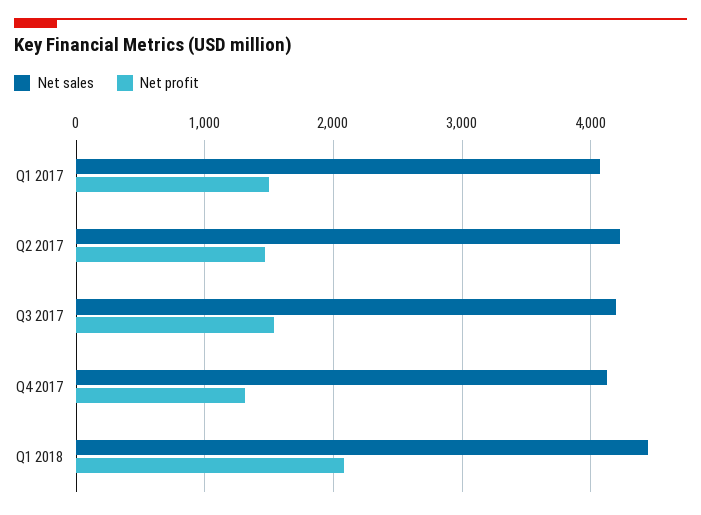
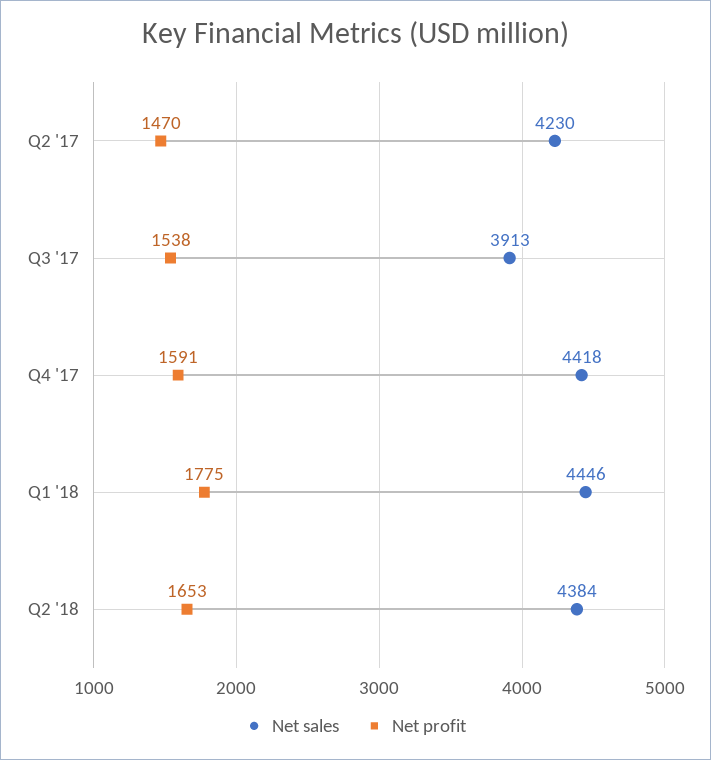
Net sales, Q1 2017: 4100 -> none
Net profit, Q1 2017: 1500 -> none
Net sales, Q3 2017: 4200 -> 3913
Net sales, Q4 2017: 4100 -> 4418
Net profit, Q4 2017: 1300 -> 1591
Net profit, Q1 2018: 2100 -> 1775
Net sales, Q2 '18: none -> 4384
Net profit, Q2 '18: none -> 1653

